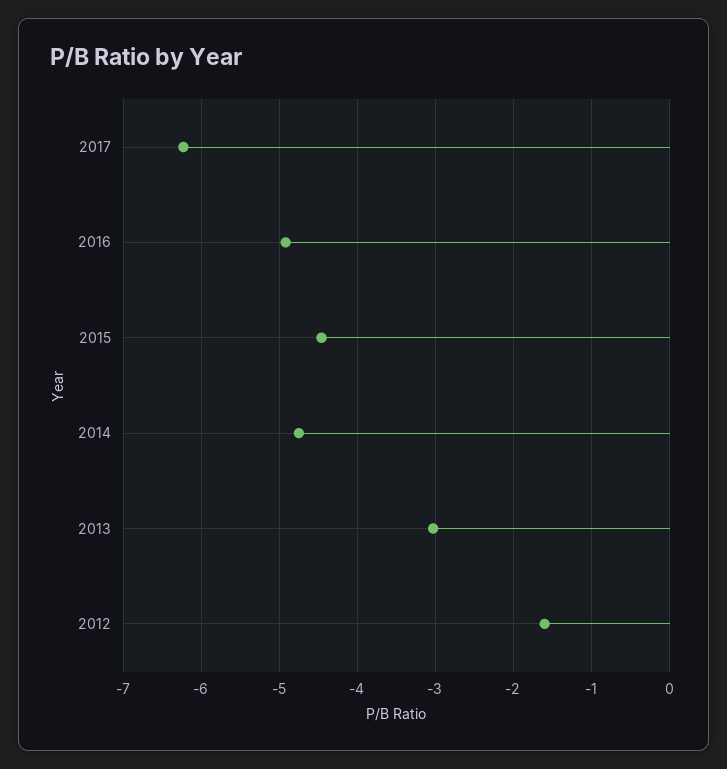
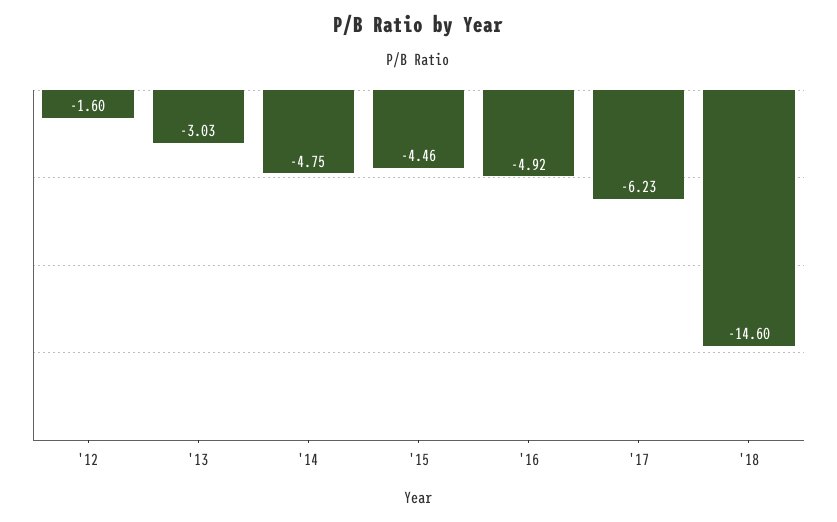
'18: none -> -14.6

